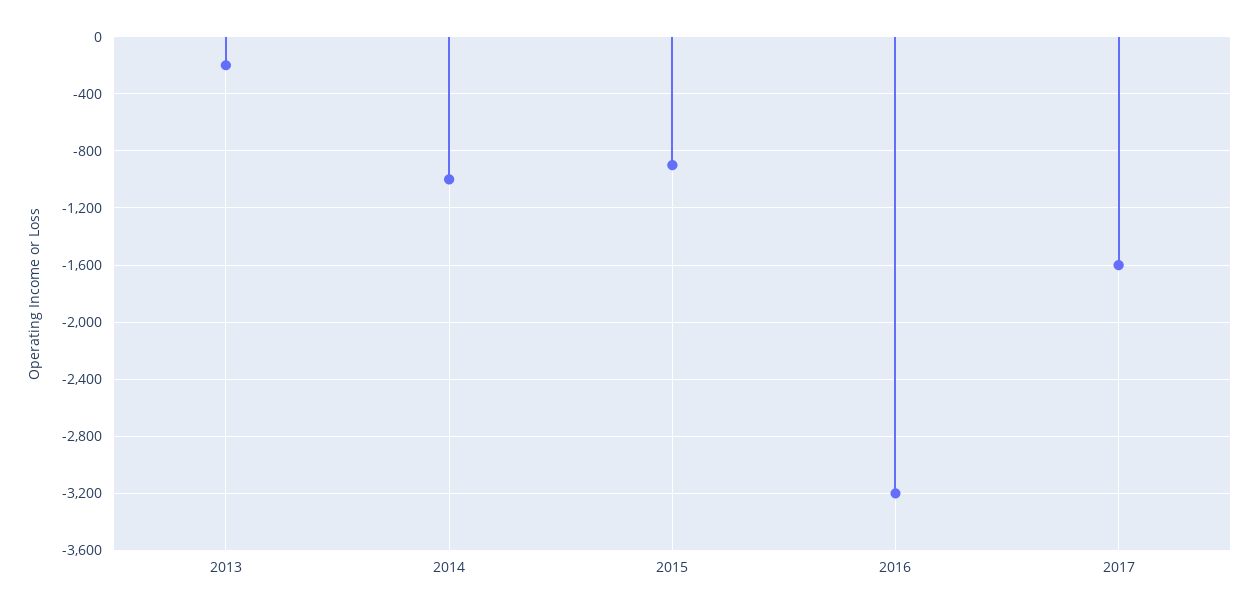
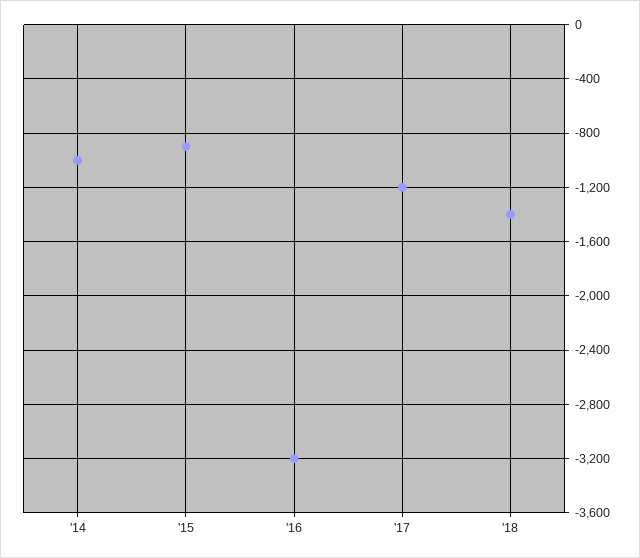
2013: -200 -> none
2017: -1600 -> -1200
'18: none -> -1400

